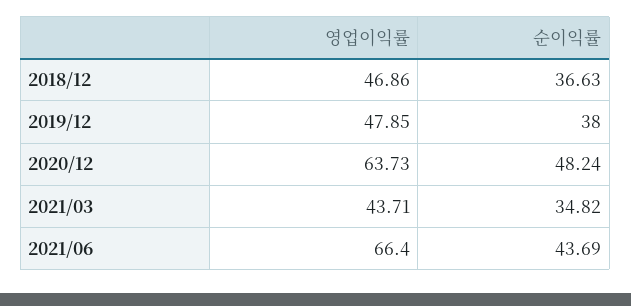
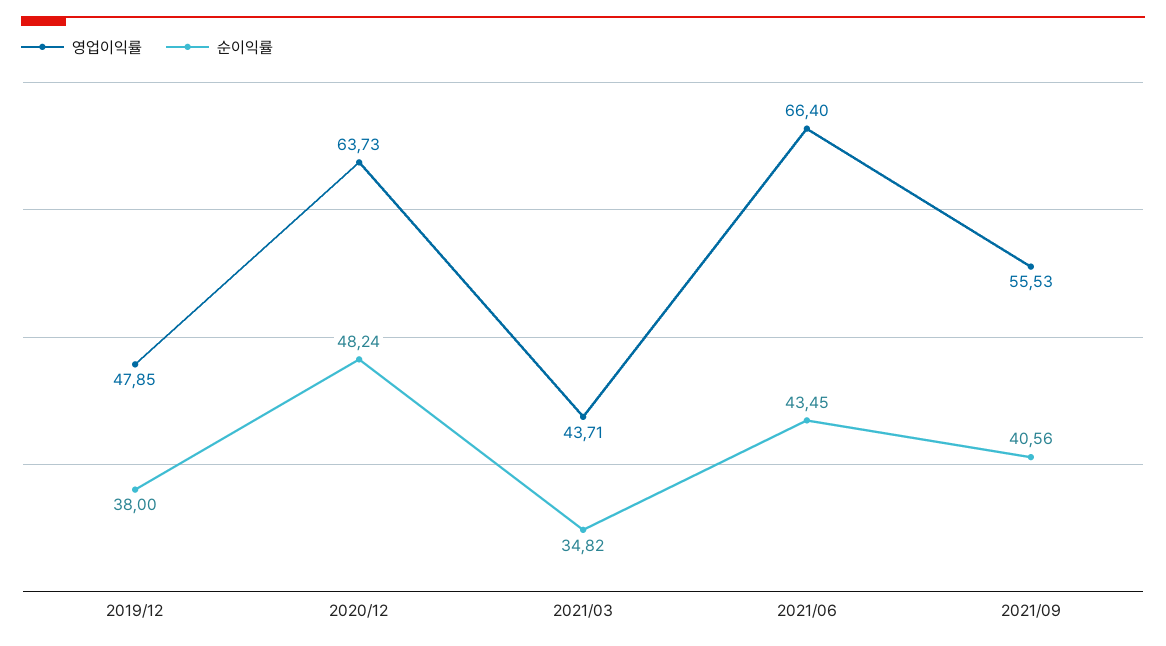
영업이익률, 2018/12: 46.86 -> none
순이익률, 2018/12: 36.63 -> none
순이익률, 2021/06: 43.69 -> 43.45
영업이익률, 2021/09: none -> 55.53
순이익률, 2021/09: none -> 40.56

